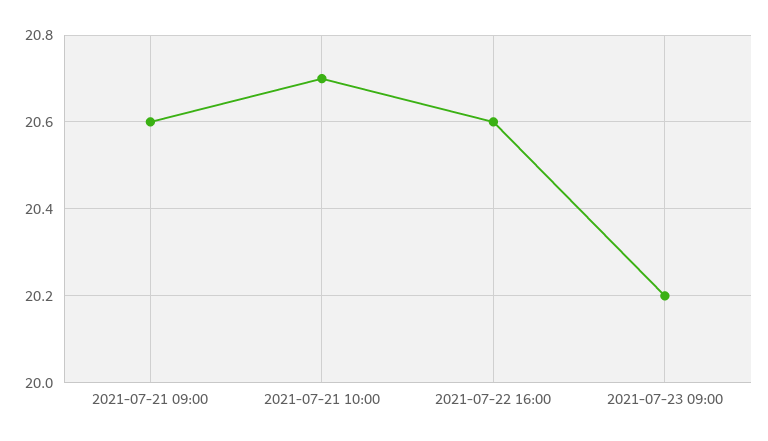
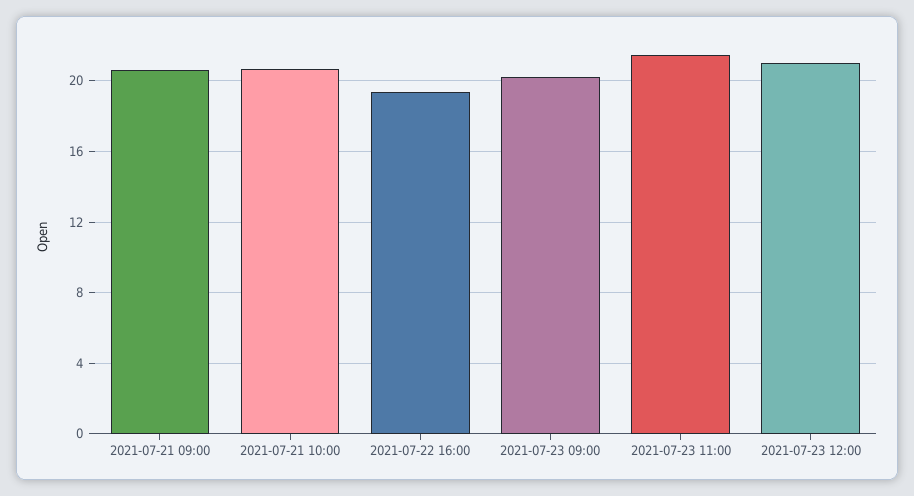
2021-07-22 16:00: 20.6 -> 19.5
2021-07-23 11:00: none -> 21.5
2021-07-23 12:00: none -> 21

